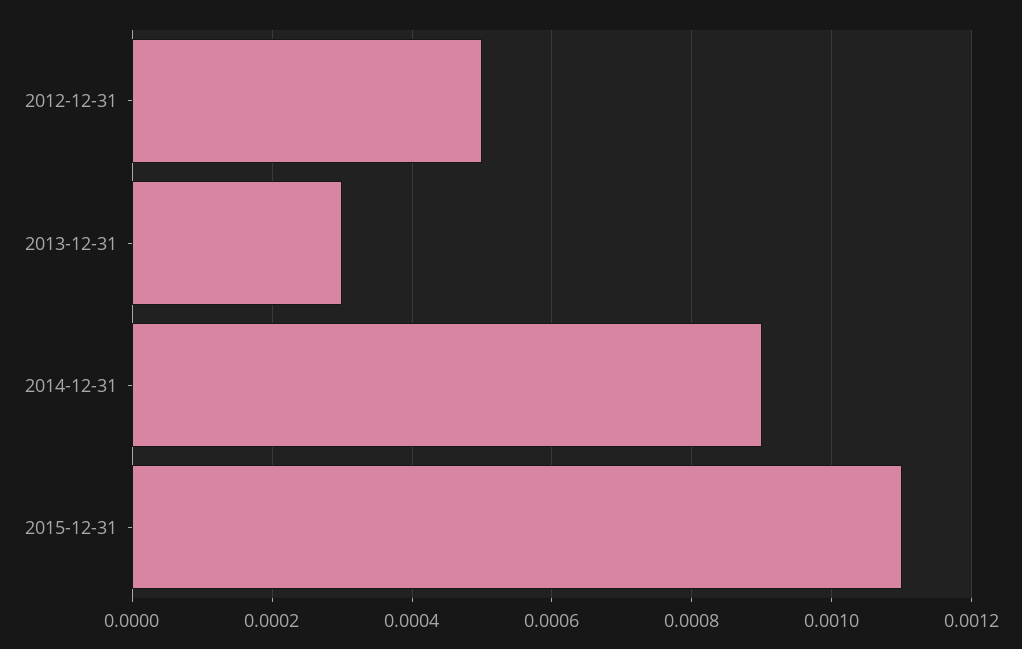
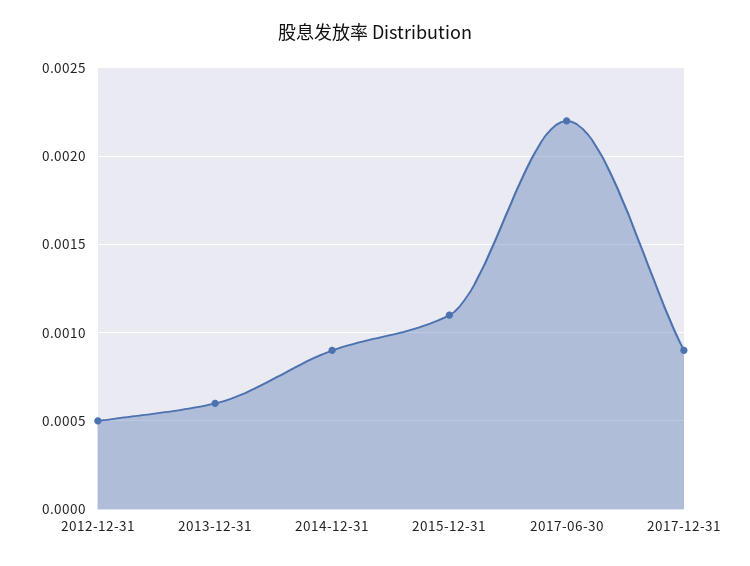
2013-12-31: 0.0003 -> 0.0006
2017-06-30: none -> 0.0022
2017-12-31: none -> 0.0009

